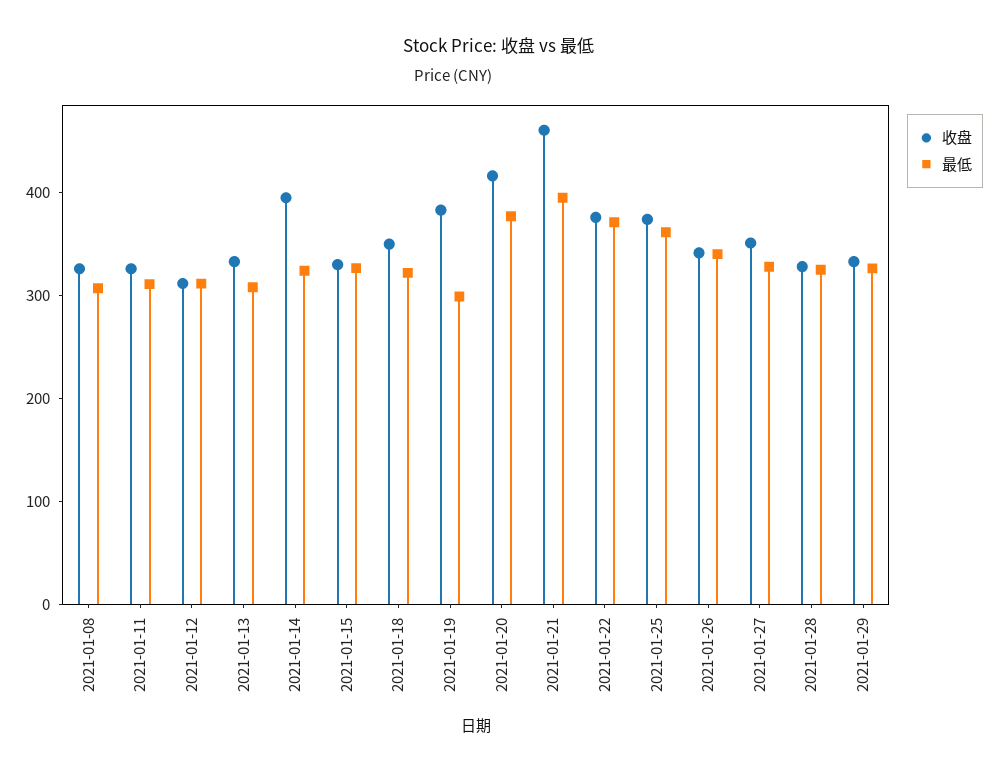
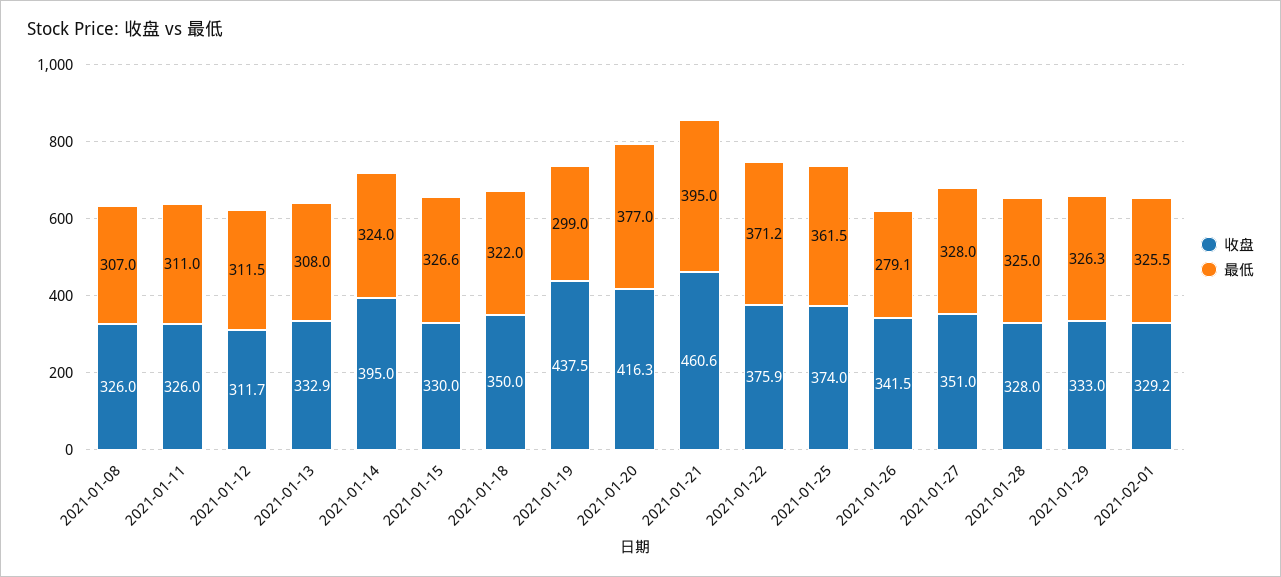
收盘, 2021-01-19: 380 -> 437.5
最低, 2021-01-26: 340 -> 279.1
收盘, 2021-02-01: none -> 329.2
最低, 2021-02-01: none -> 325.5

